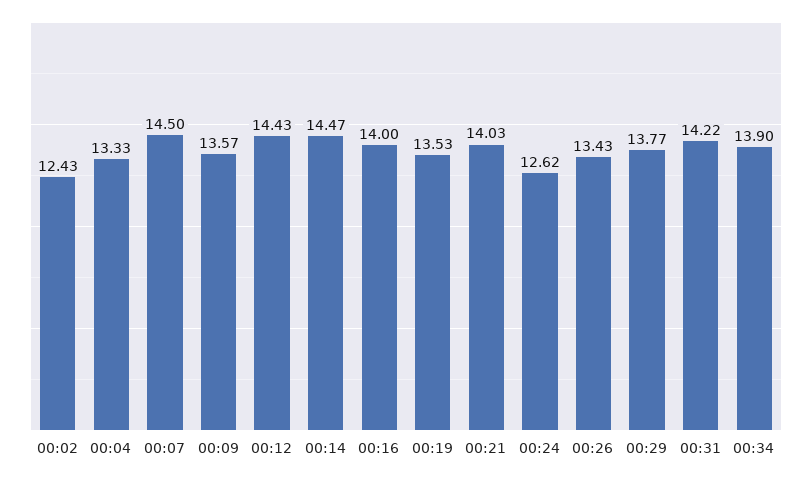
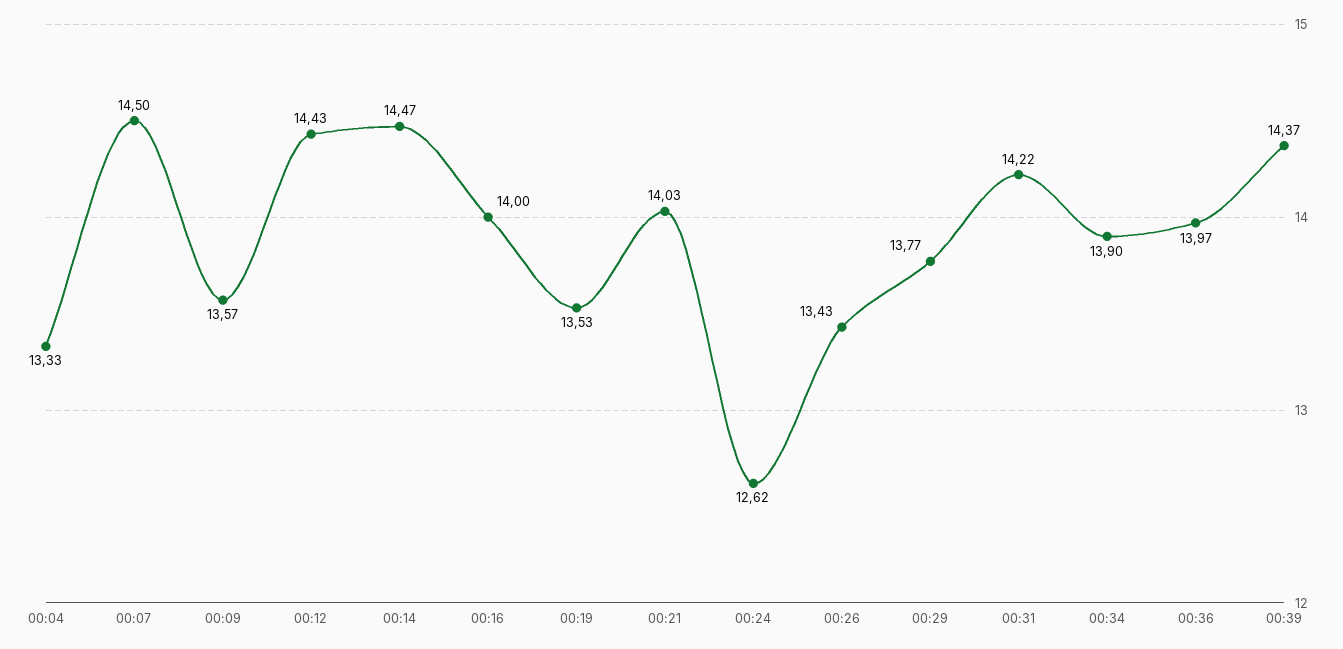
00:02: 12.43 -> none
00:36: none -> 13.97
00:39: none -> 14.37

